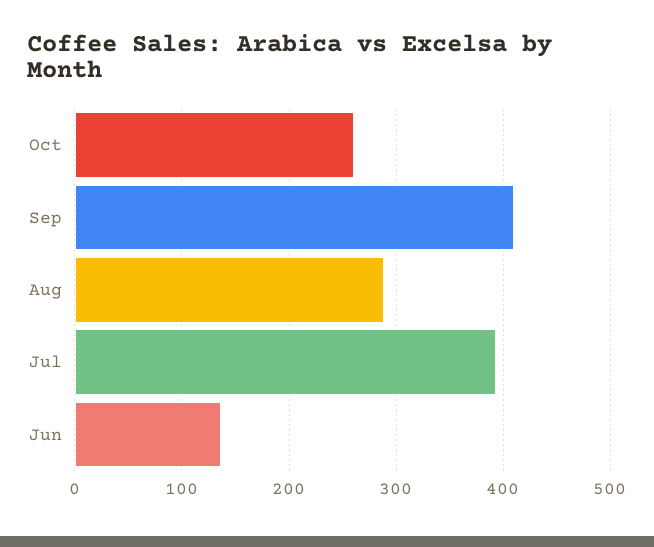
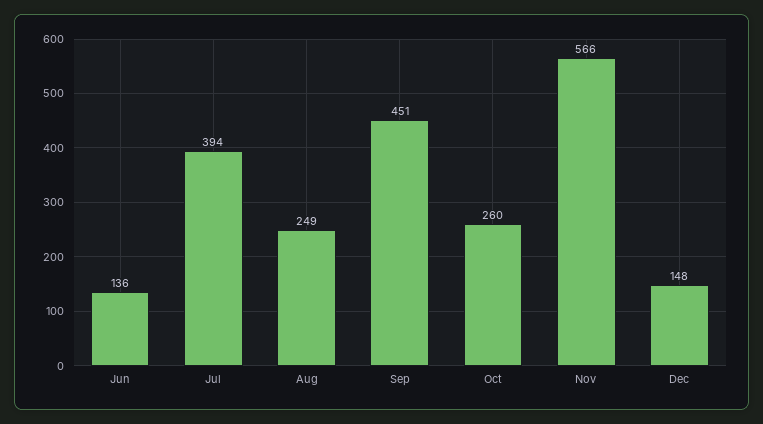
Sep: 410 -> 451
Aug: 290 -> 249
Nov: none -> 566
Dec: none -> 148

